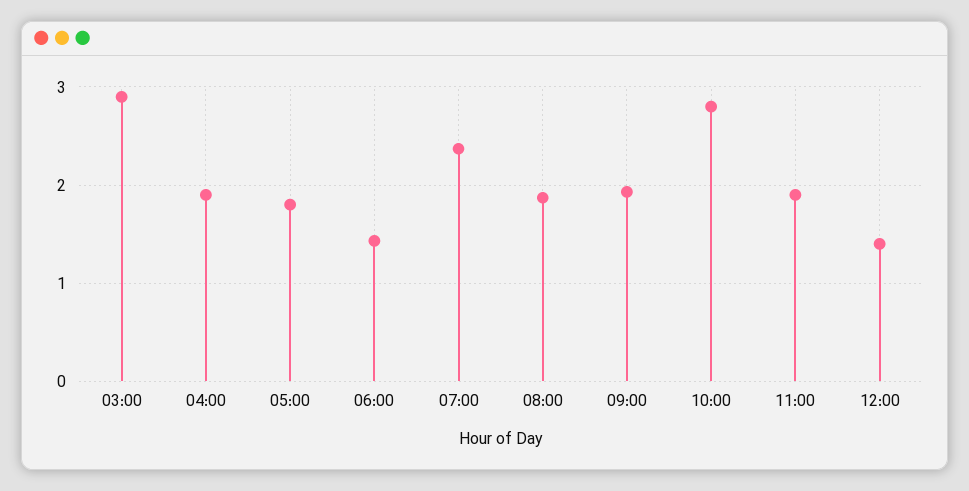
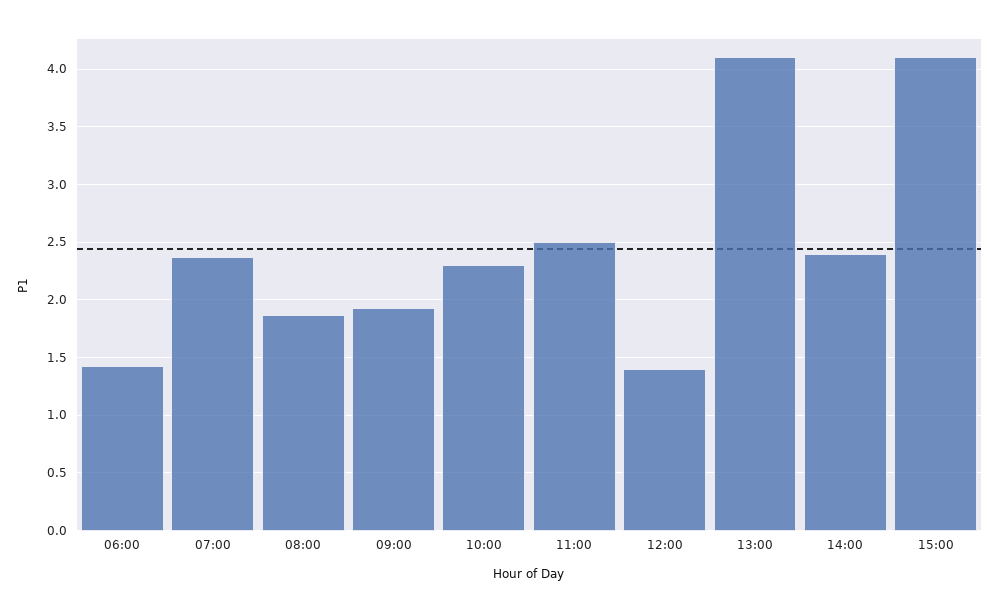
03:00: 2.9 -> none
04:00: 1.9 -> none
05:00: 1.8 -> none
10:00: 2.8 -> 2.3
11:00: 1.9 -> 2.5
13:00: none -> 4.1
14:00: none -> 2.4
15:00: none -> 4.1

